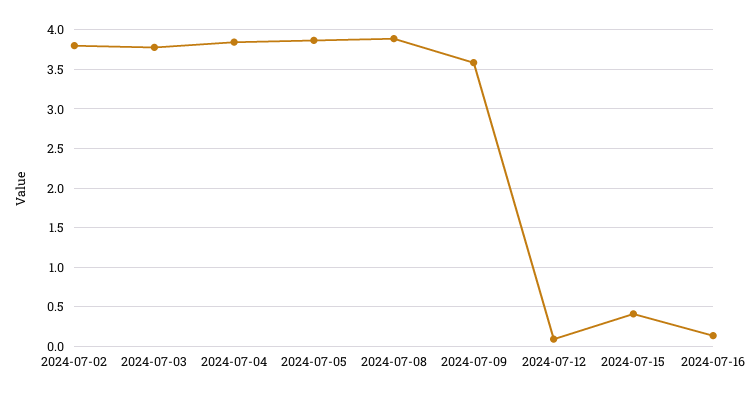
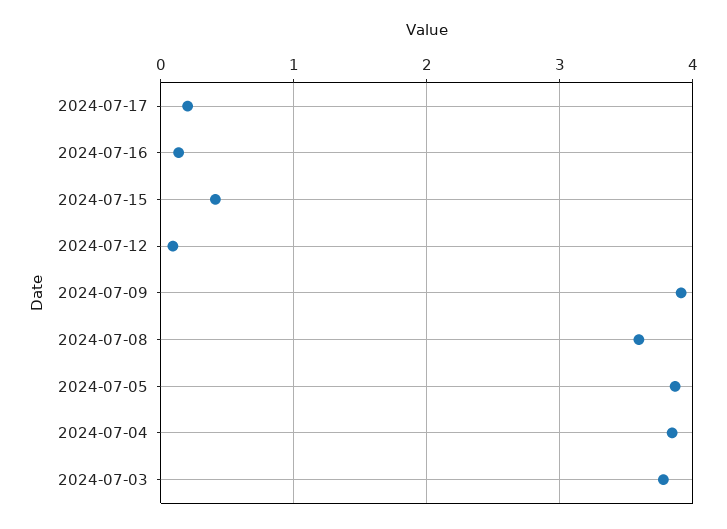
2024-07-02: 3.8 -> none
2024-07-08: 3.9 -> 3.6
2024-07-09: 3.6 -> 3.9
2024-07-17: none -> 0.2

